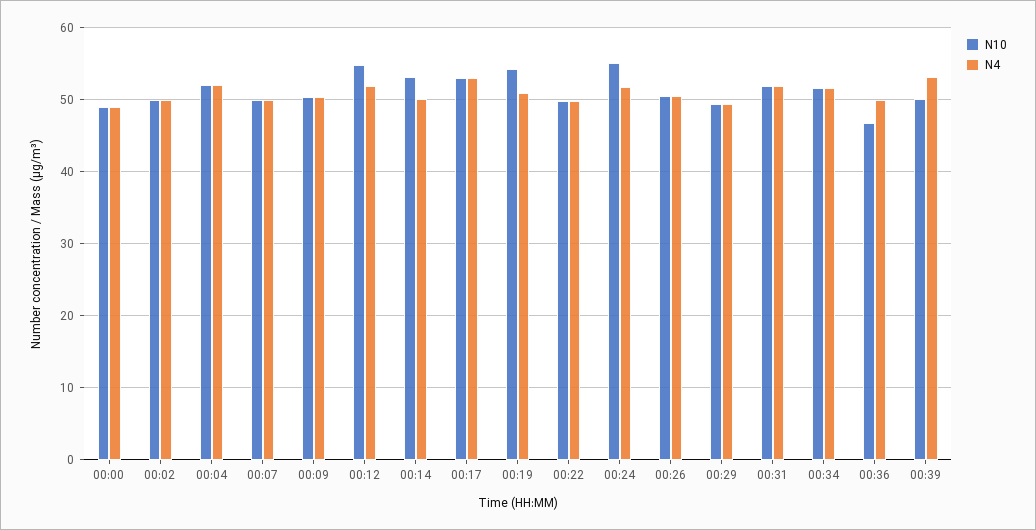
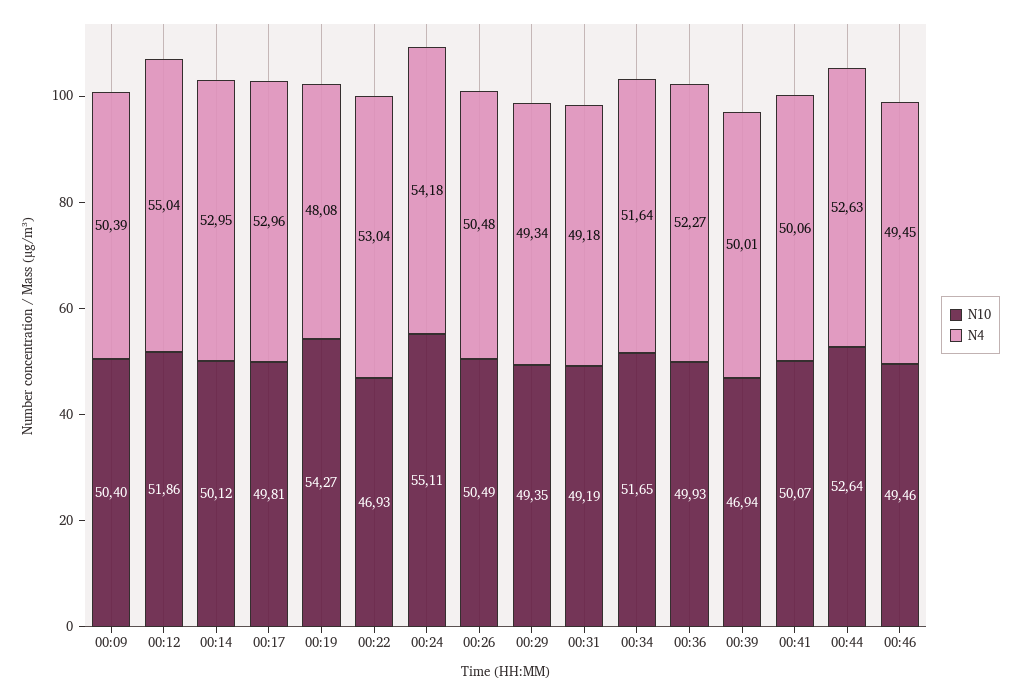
N10, 00:00: 49 -> none
N4, 00:00: 49 -> none
N10, 00:02: 50 -> none
N4, 00:02: 50 -> none
N10, 00:04: 52 -> none
N4, 00:04: 52 -> none
N10, 00:07: 50 -> none
N4, 00:07: 50 -> none
N10, 00:12: 55 -> 51.86
N4, 00:12: 52 -> 55.04
N10, 00:14: 53 -> 50.12
N4, 00:14: 50 -> 52.95
N10, 00:17: 53 -> 49.81
N4, 00:19: 51 -> 48.08
N10, 00:22: 50 -> 46.93
N4, 00:22: 50 -> 53.04
N4, 00:24: 52 -> 54.18
N10, 00:31: 52 -> 49.19
N4, 00:31: 52 -> 49.18
N10, 00:36: 47 -> 49.93
N4, 00:36: 50 -> 52.27
N10, 00:39: 50 -> 46.94
N4, 00:39: 53 -> 50.01
N10, 00:41: none -> 50.07
N4, 00:41: none -> 50.06
N10, 00:44: none -> 52.64
N4, 00:44: none -> 52.63
N10, 00:46: none -> 49.46
N4, 00:46: none -> 49.45

